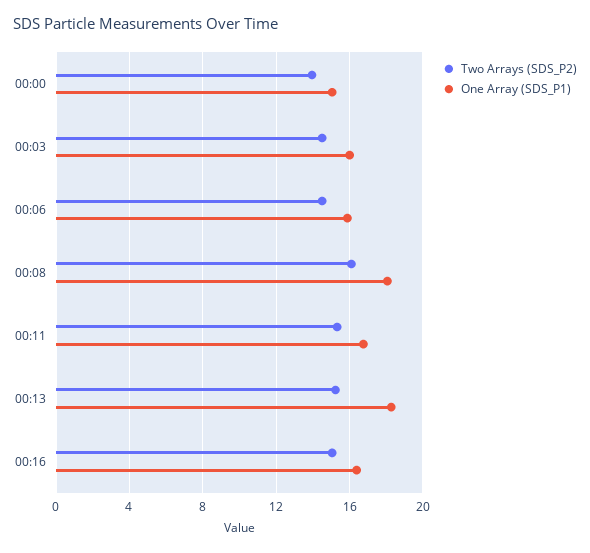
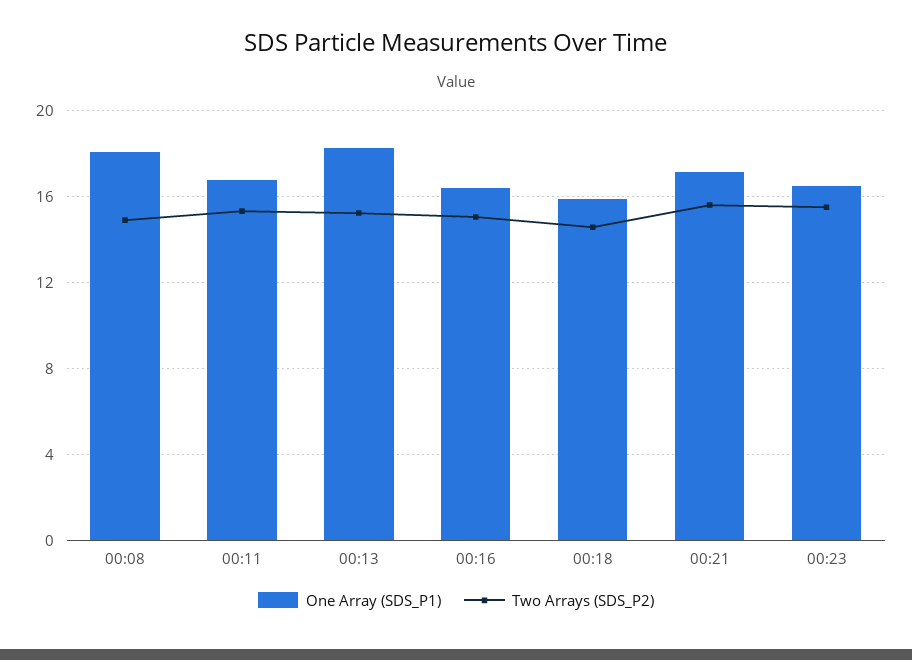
Two Arrays (SDS_P2), 00:00: 14 -> none
One Array (SDS_P1), 00:00: 15 -> none
Two Arrays (SDS_P2), 00:03: 14.5 -> none
One Array (SDS_P1), 00:03: 16 -> none
Two Arrays (SDS_P2), 00:06: 14.5 -> none
One Array (SDS_P1), 00:06: 16 -> none
Two Arrays (SDS_P2), 00:08: 16 -> 15
One Array (SDS_P1), 00:18: none -> 16
Two Arrays (SDS_P2), 00:18: none -> 14.5
One Array (SDS_P1), 00:21: none -> 17
Two Arrays (SDS_P2), 00:21: none -> 15.5
One Array (SDS_P1), 00:23: none -> 16.5
Two Arrays (SDS_P2), 00:23: none -> 15.5

